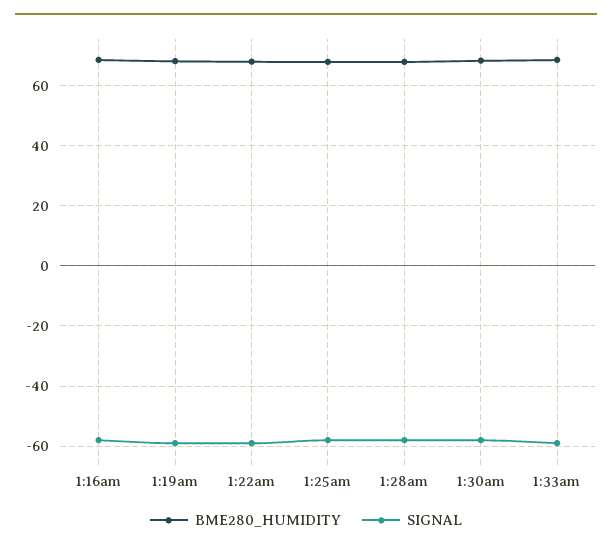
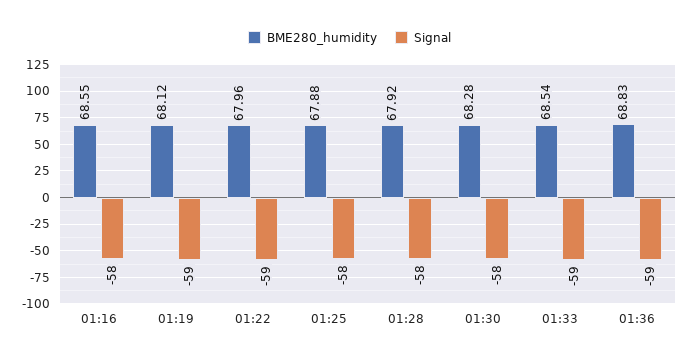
BME280_HUMIDITY, 01:36: none -> 68.83
SIGNAL, 01:36: none -> -59

